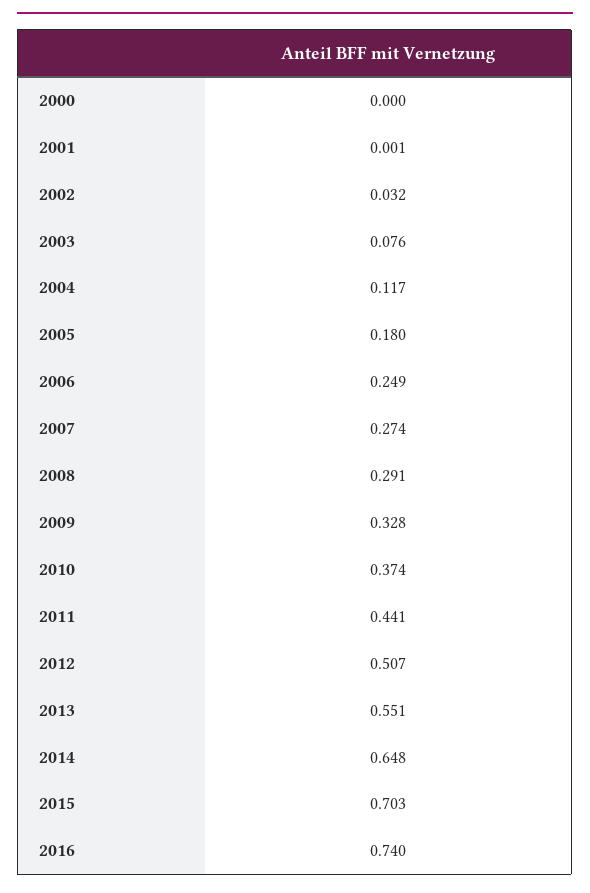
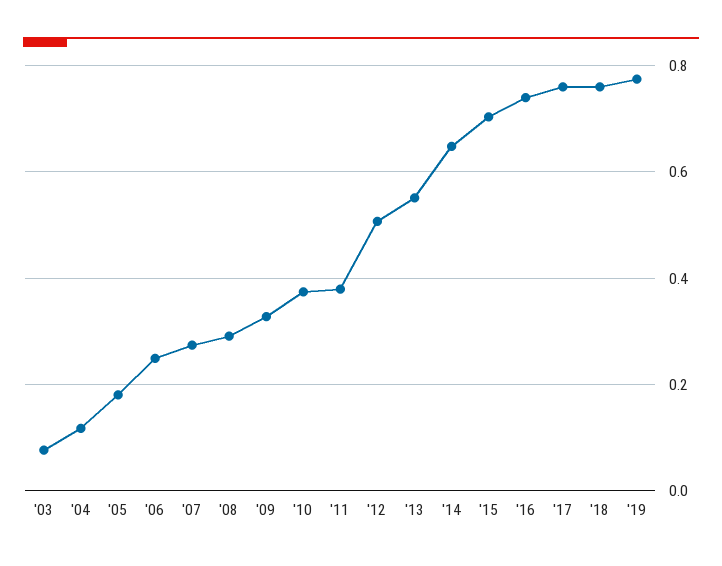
2000: 0 -> none
2001: 0.001 -> none
2002: 0.032 -> none
2011: 0.441 -> 0.38
'17: none -> 0.76
'18: none -> 0.76
'19: none -> 0.78

